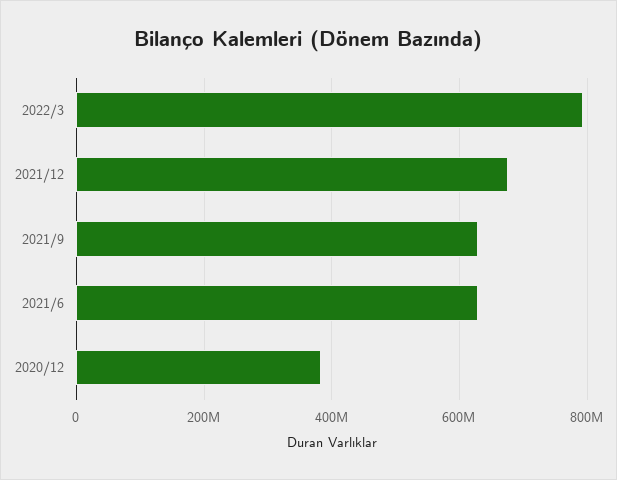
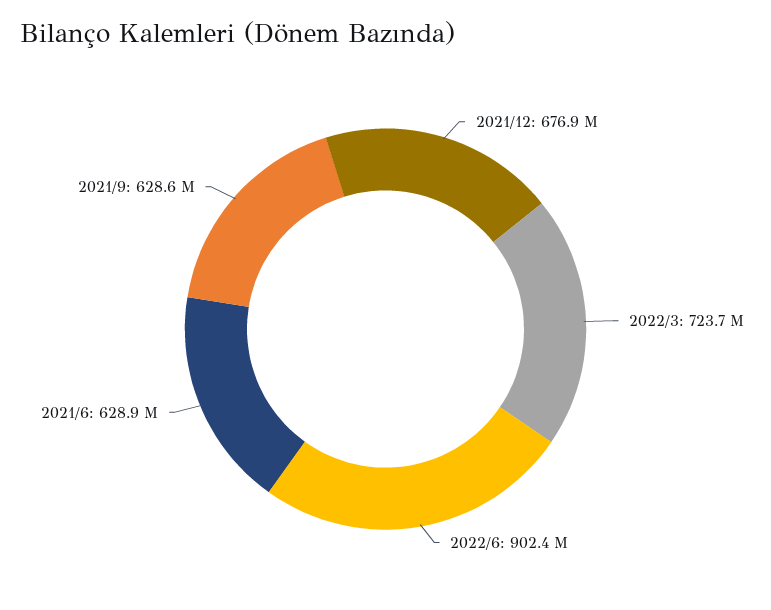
2022/3: 800000000 -> 723700000
2020/12: 380000000 -> none
2022/6: none -> 902400000

